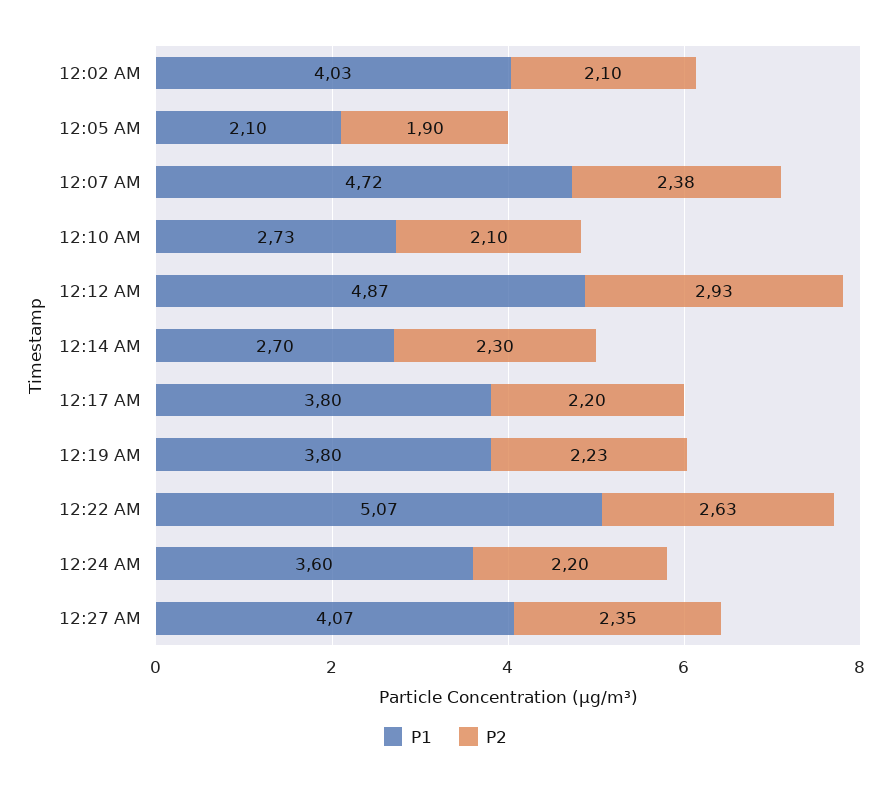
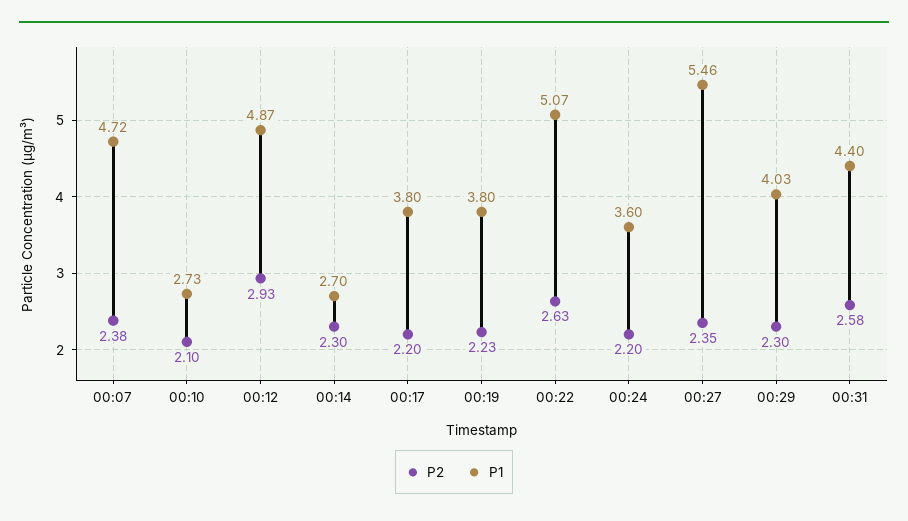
P1, 12:02 AM: 4.03 -> none
P2, 12:02 AM: 2.1 -> none
P1, 12:05 AM: 2.1 -> none
P2, 12:05 AM: 1.9 -> none
P1, 12:27 AM: 4.07 -> 5.46
P2, 00:29: none -> 2.3
P1, 00:29: none -> 4.03
P2, 00:31: none -> 2.58
P1, 00:31: none -> 4.4

